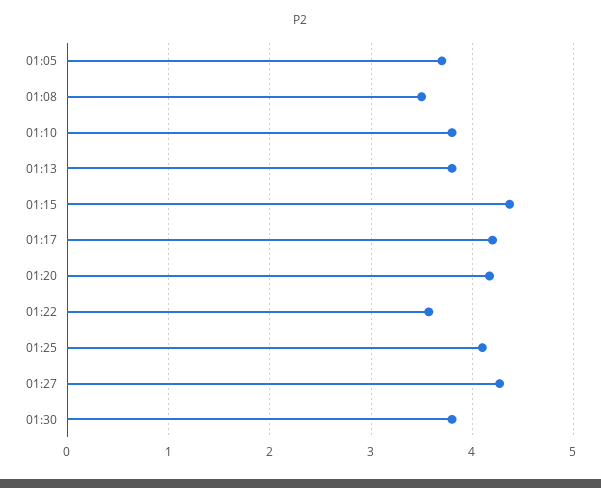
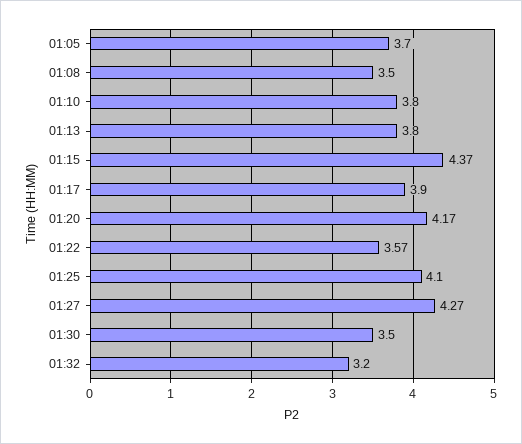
01:17: 4.2 -> 3.9
01:30: 3.8 -> 3.5
01:32: none -> 3.2

